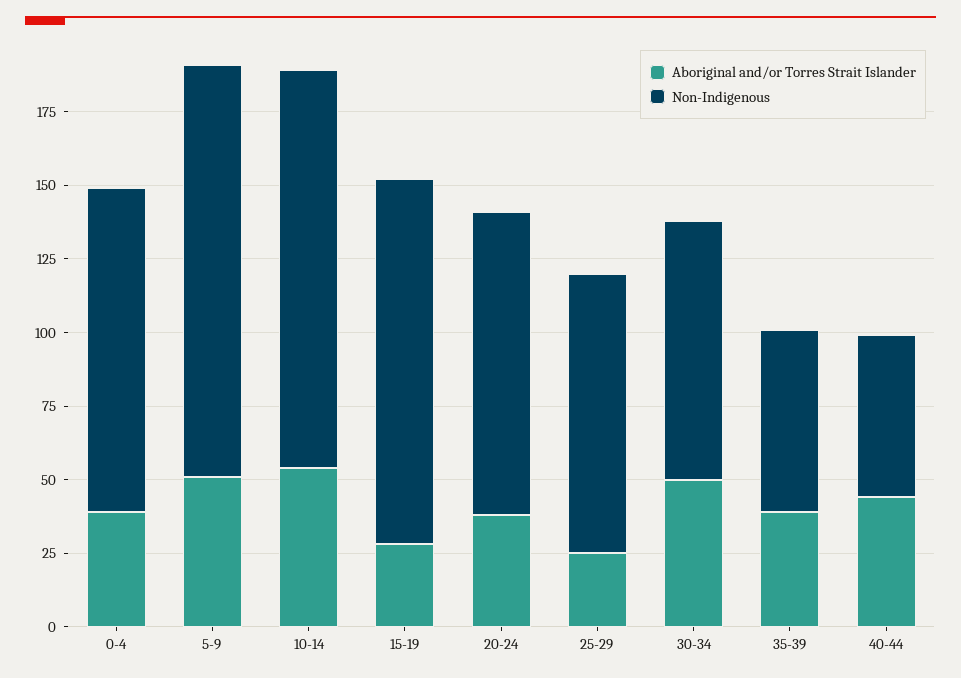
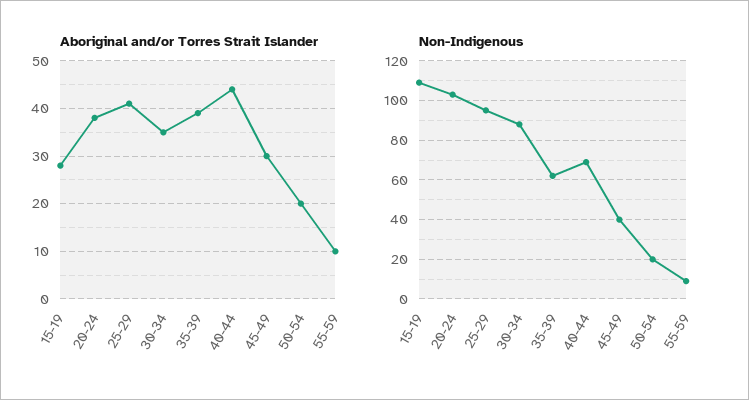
Aboriginal and/or Torres Strait Islander, 0-4: 40 -> none
Non-Indigenous, 0-4: 110 -> none
Aboriginal and/or Torres Strait Islander, 5-9: 50 -> none
Non-Indigenous, 5-9: 140 -> none
Aboriginal and/or Torres Strait Islander, 10-14: 55 -> none
Non-Indigenous, 10-14: 135 -> none
Non-Indigenous, 15-19: 125 -> 110
Aboriginal and/or Torres Strait Islander, 25-29: 25 -> 40
Aboriginal and/or Torres Strait Islander, 30-34: 50 -> 35
Non-Indigenous, 40-44: 55 -> 70
Aboriginal and/or Torres Strait Islander, 45-49: none -> 30
Aboriginal and/or Torres Strait Islander, 50-54: none -> 20
Aboriginal and/or Torres Strait Islander, 55-59: none -> 10
Non-Indigenous, 45-49: none -> 40
Non-Indigenous, 50-54: none -> 20
Non-Indigenous, 55-59: none -> 10

